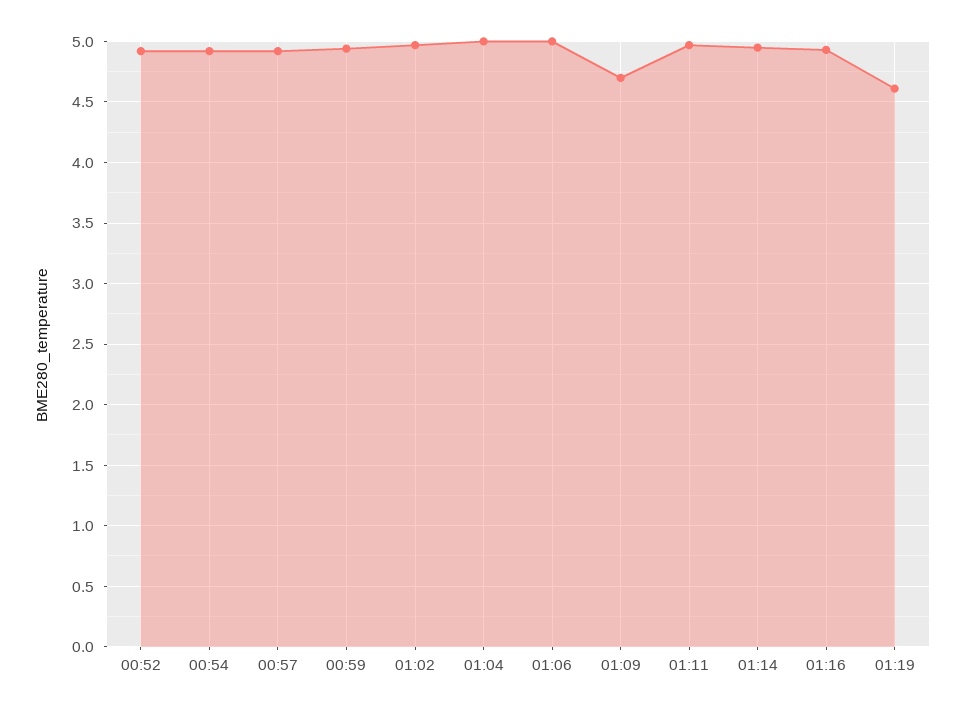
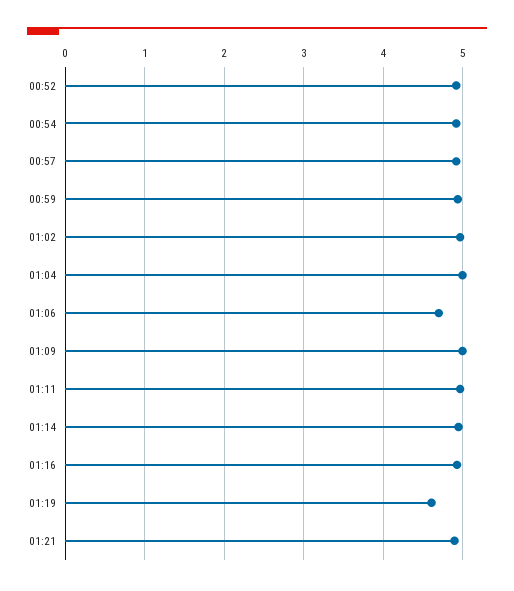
01:06: 5 -> 4.7
01:09: 4.7 -> 5
01:21: none -> 4.9

